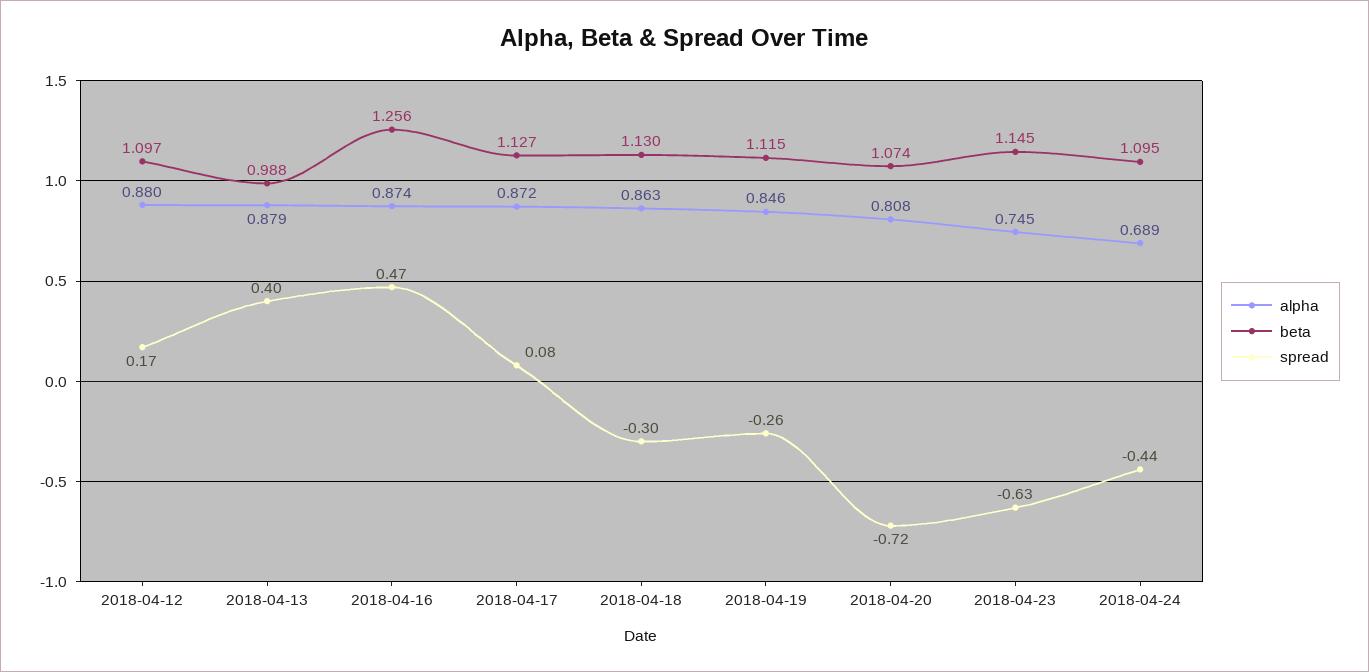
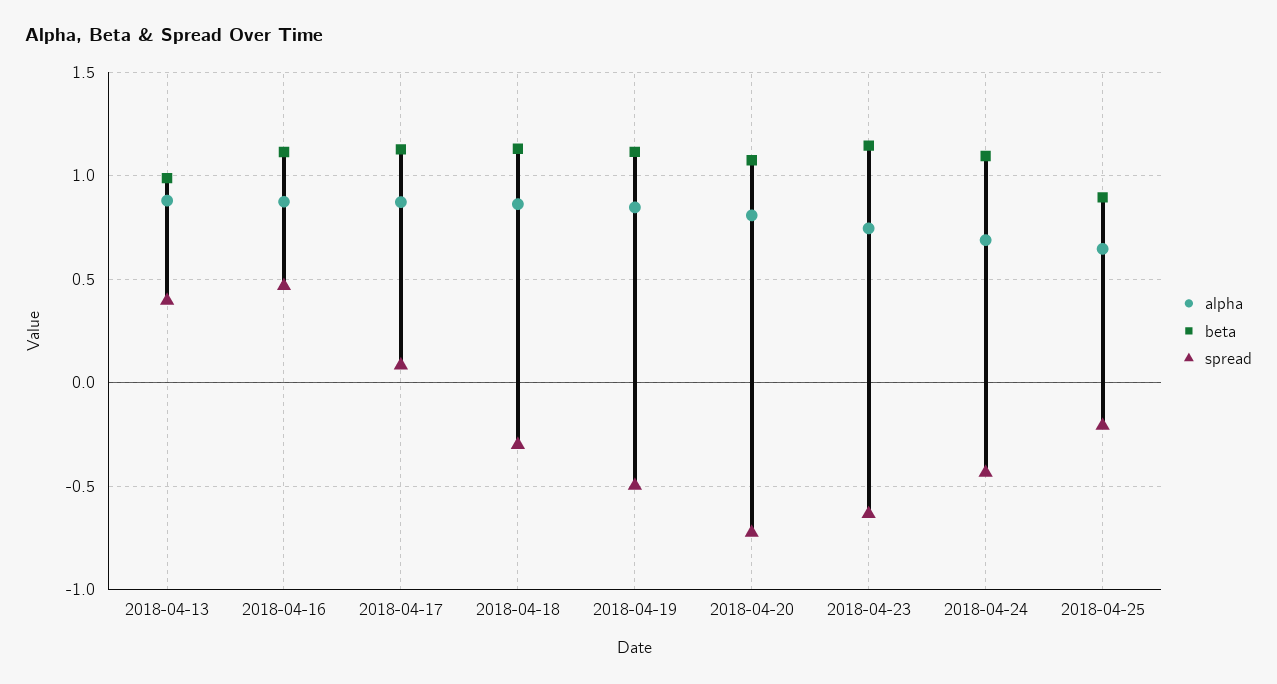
alpha, 2018-04-12: 0.88 -> none
beta, 2018-04-12: 1.097 -> none
spread, 2018-04-12: 0.17 -> none
beta, 2018-04-16: 1.256 -> 1.1
spread, 2018-04-19: -0.26 -> -0.5
alpha, 2018-04-25: none -> 0.65
beta, 2018-04-25: none -> 0.9
spread, 2018-04-25: none -> -0.2

